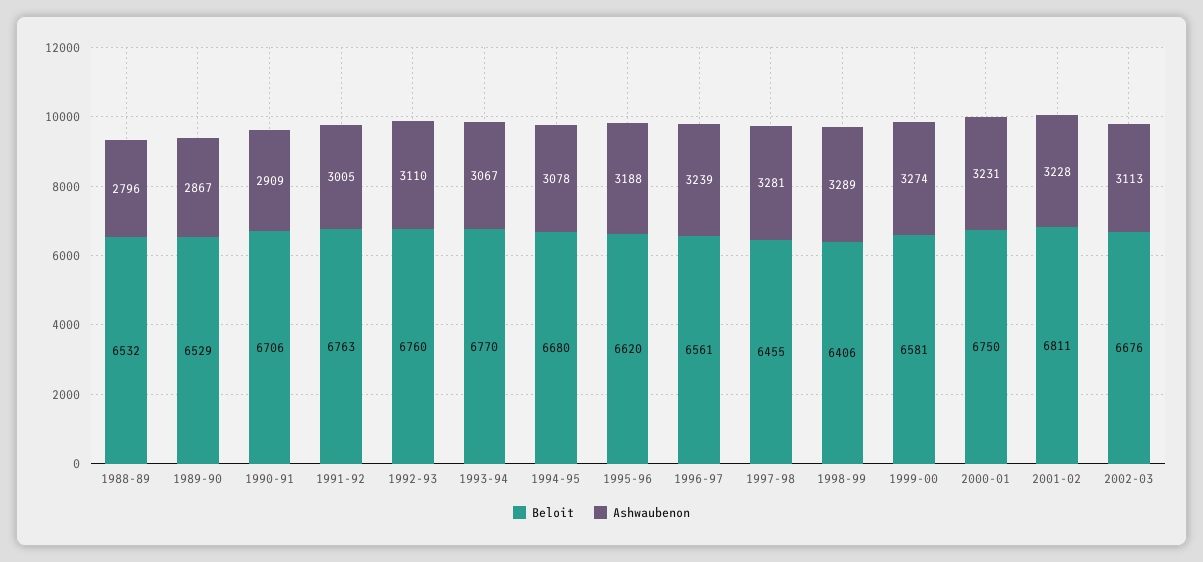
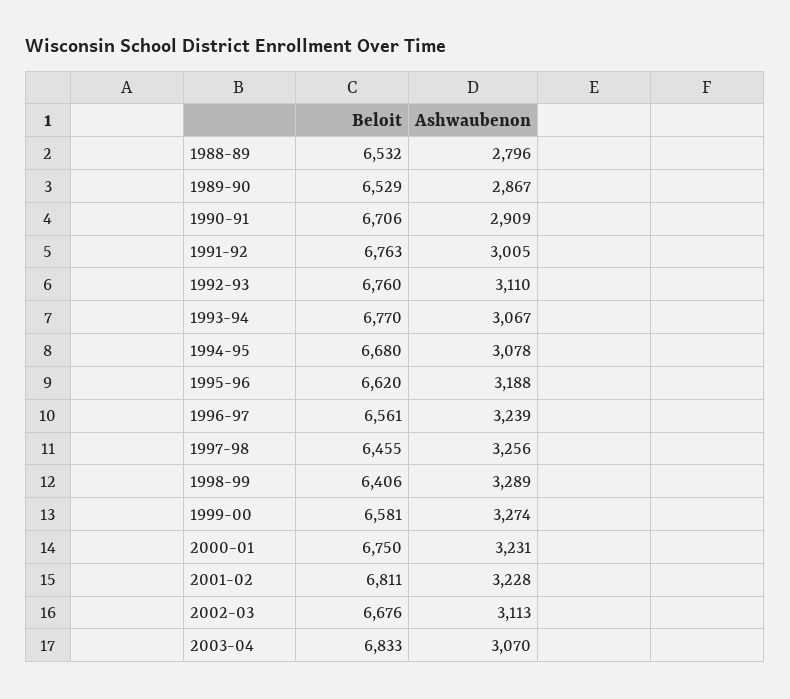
Ashwaubenon, 1997-98: 3281 -> 3256
Beloit, 2003-04: none -> 6833
Ashwaubenon, 2003-04: none -> 3070

